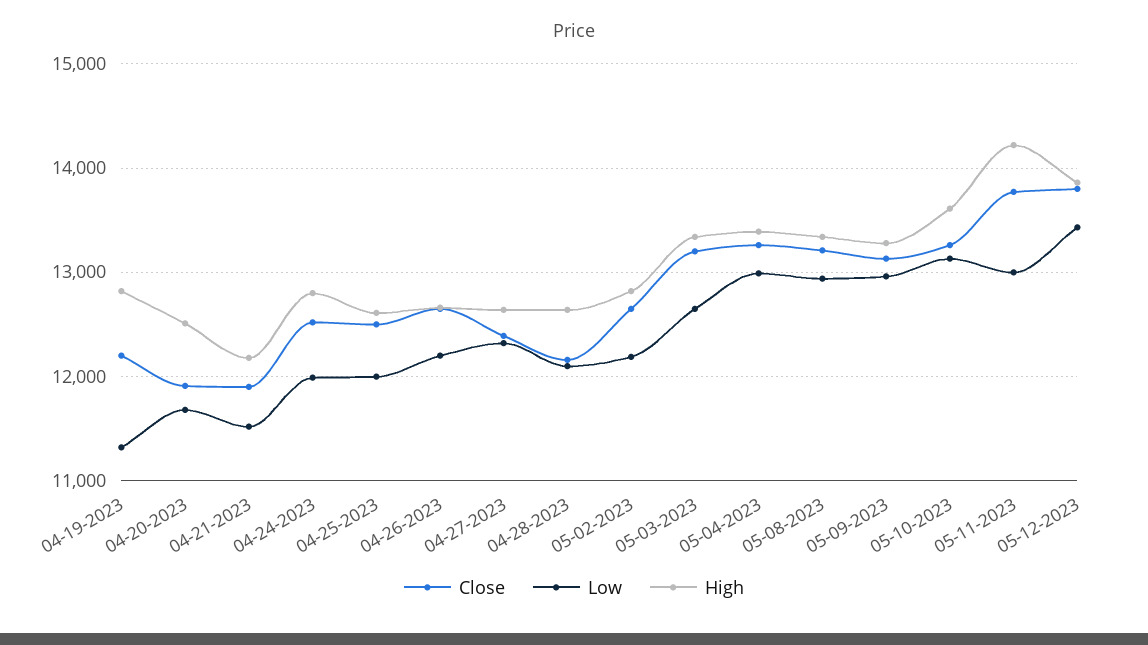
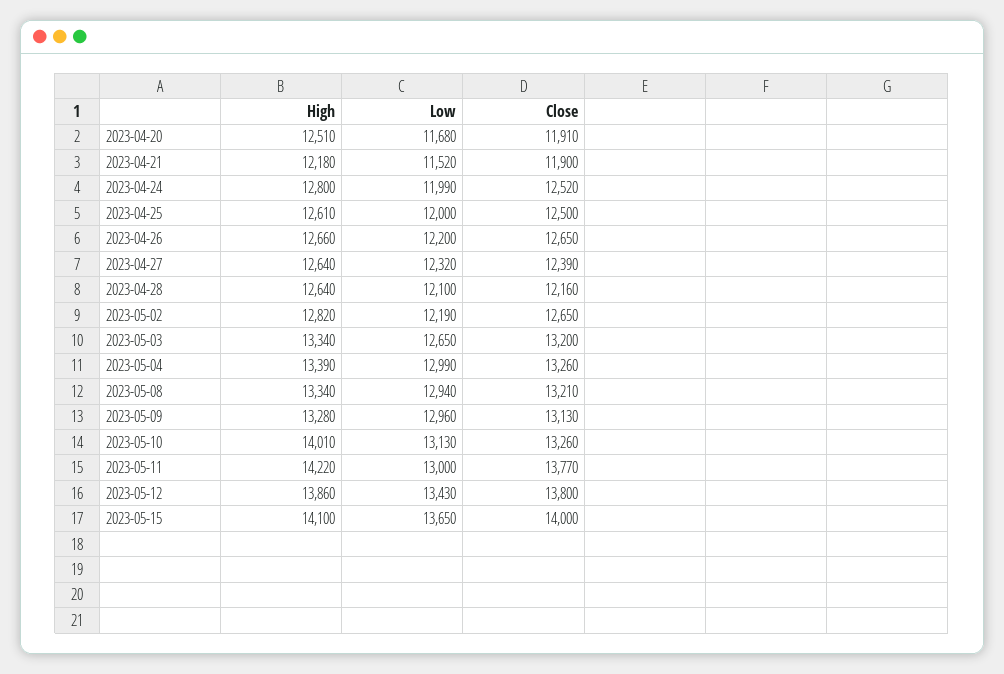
Close, 04-19-2023: 12200 -> none
Low, 04-19-2023: 11300 -> none
High, 04-19-2023: 12800 -> none
High, 05-10-2023: 13600 -> 14010
High, 2023-05-15: none -> 14100
Low, 2023-05-15: none -> 13650
Close, 2023-05-15: none -> 14000

